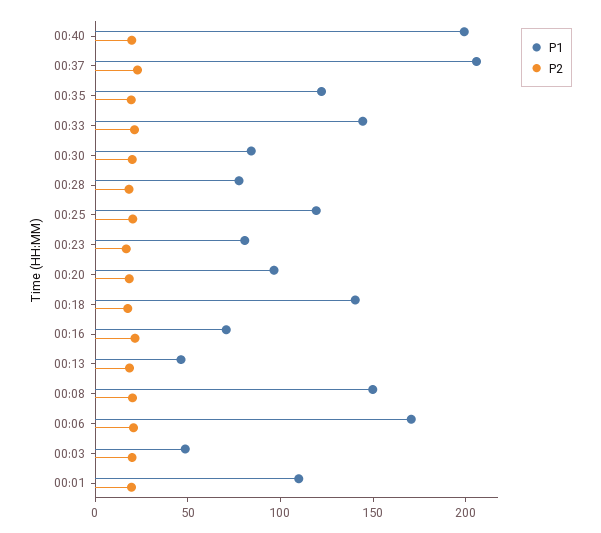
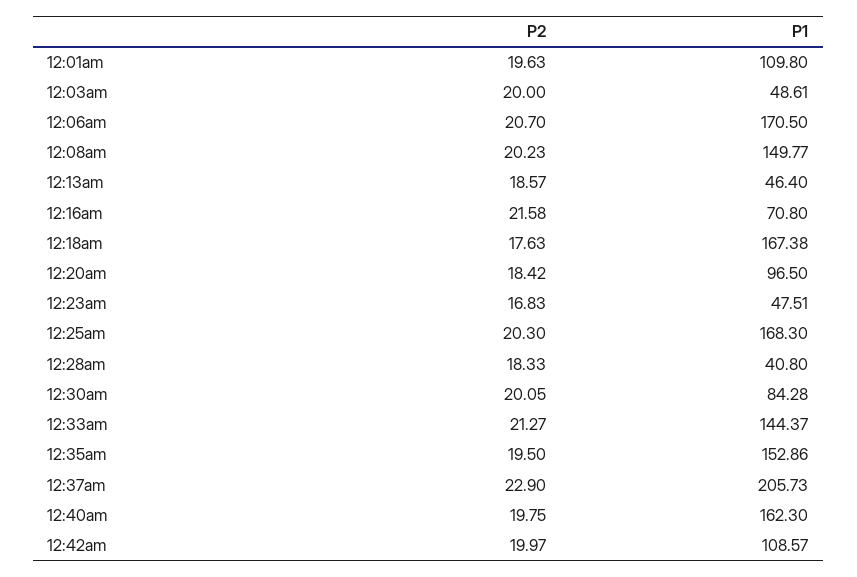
P1, 00:40: 200 -> 162.3
P1, 00:35: 120 -> 152.86
P1, 00:28: 80 -> 40.8
P1, 00:25: 120 -> 168.3
P1, 00:23: 80 -> 47.51
P1, 00:18: 140 -> 167.38
P2, 12:42am: none -> 19.97
P1, 12:42am: none -> 108.57

